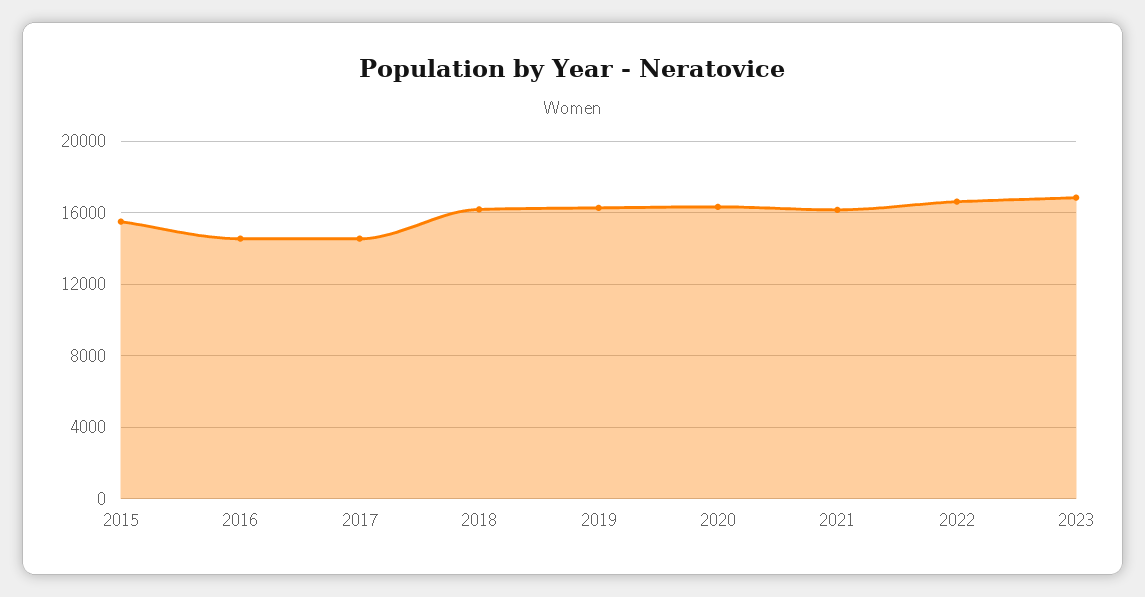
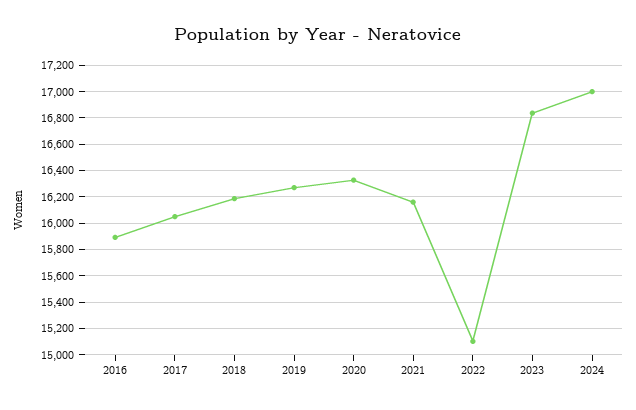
2015: 15500 -> none
2016: 14500 -> 15900
2017: 14500 -> 16050
2022: 16500 -> 15100
2024: none -> 17000

